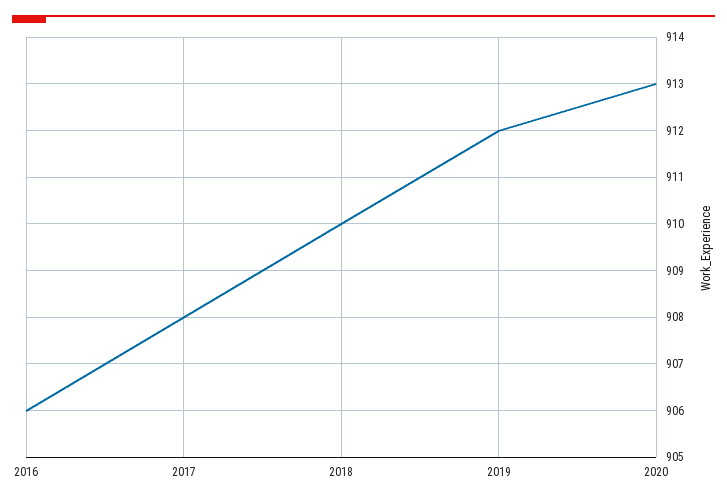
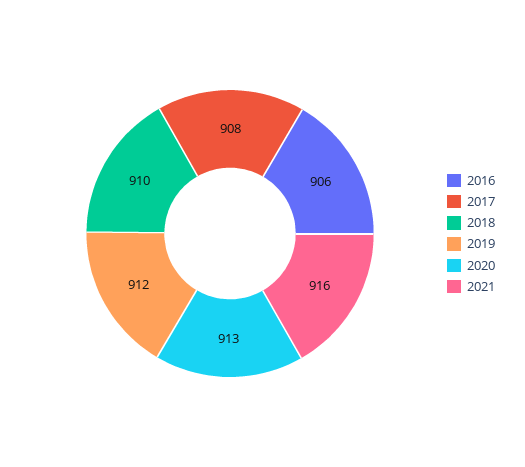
2021: none -> 916

